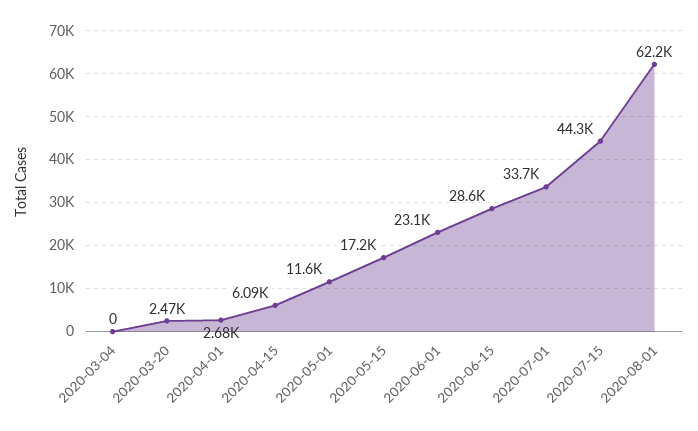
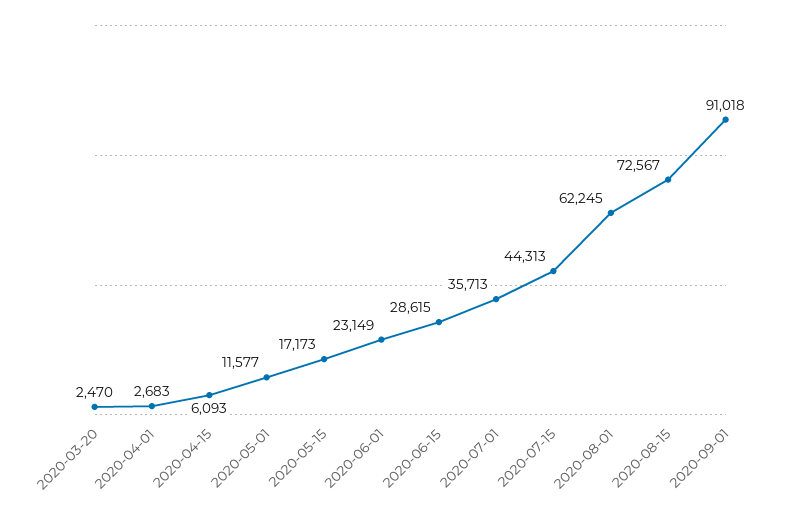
2020-03-04: 0 -> none
2020-07-01: 33700 -> 35713
2020-08-15: none -> 72567
2020-09-01: none -> 91018

